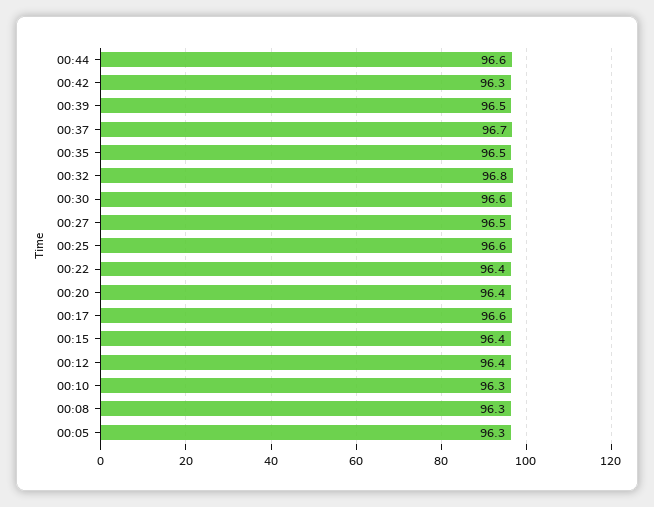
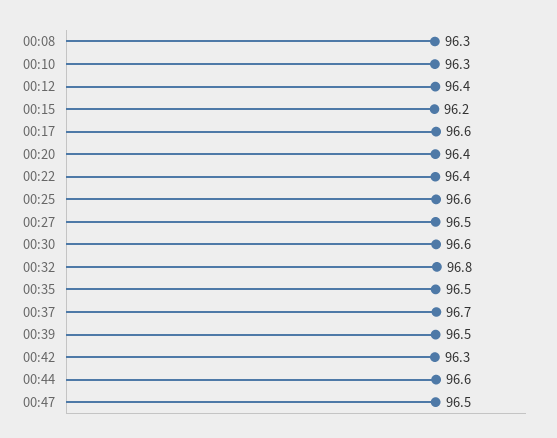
00:15: 96.4 -> 96.2
00:05: 96.3 -> none
00:47: none -> 96.5

